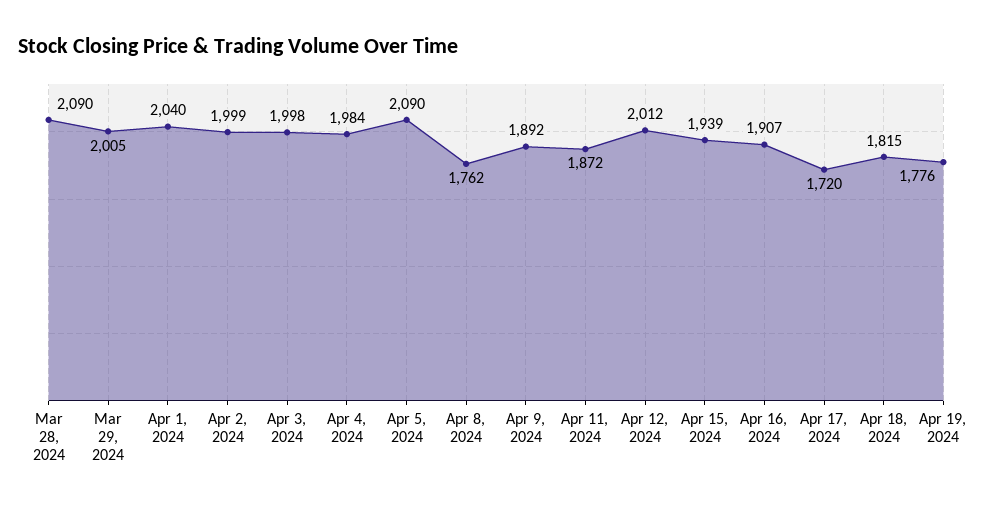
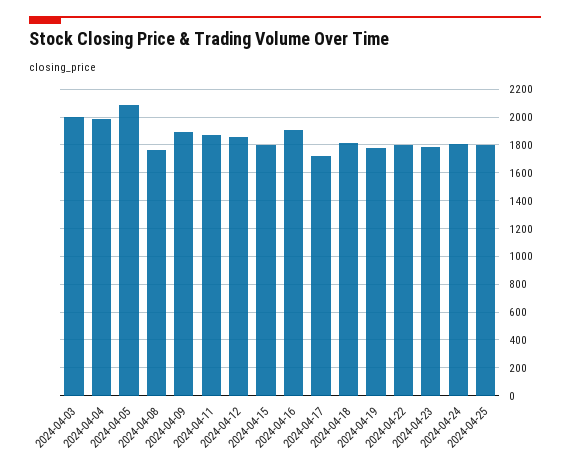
Mar 28, 2024: 2090 -> none
Mar 29, 2024: 2005 -> none
Apr 1, 2024: 2040 -> none
Apr 2, 2024: 1999 -> none
Apr 12, 2024: 2012 -> 1850
Apr 15, 2024: 1939 -> 1800
2024-04-22: none -> 1800
2024-04-23: none -> 1800
2024-04-24: none -> 1800
2024-04-25: none -> 1800

